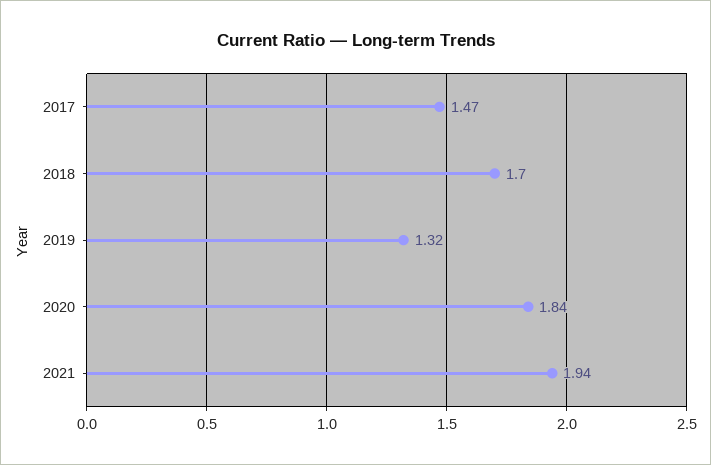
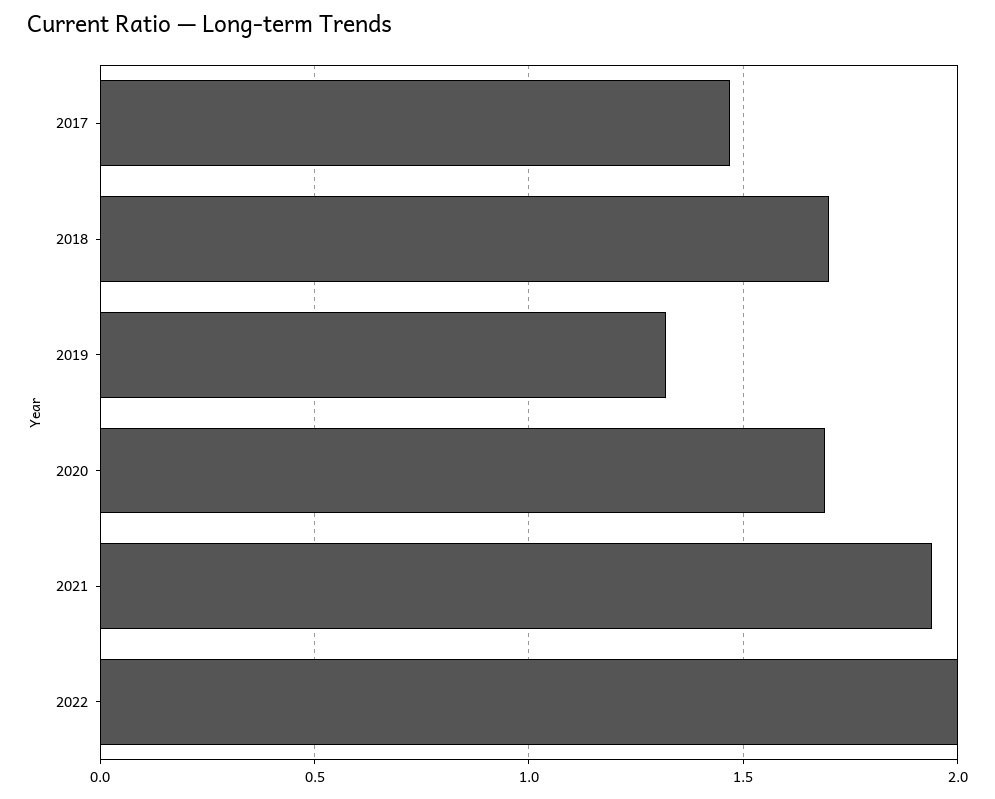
2020: 1.84 -> 1.7
2022: none -> 2

